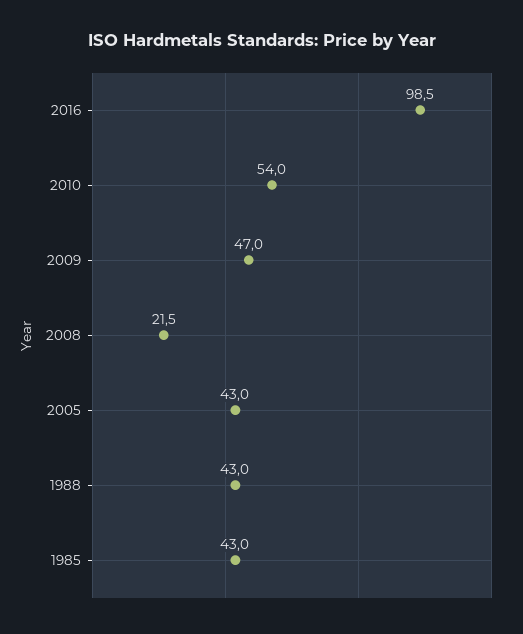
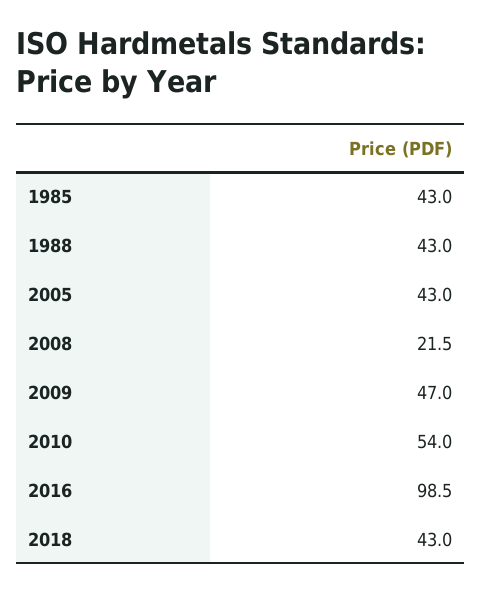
2018: none -> 43

